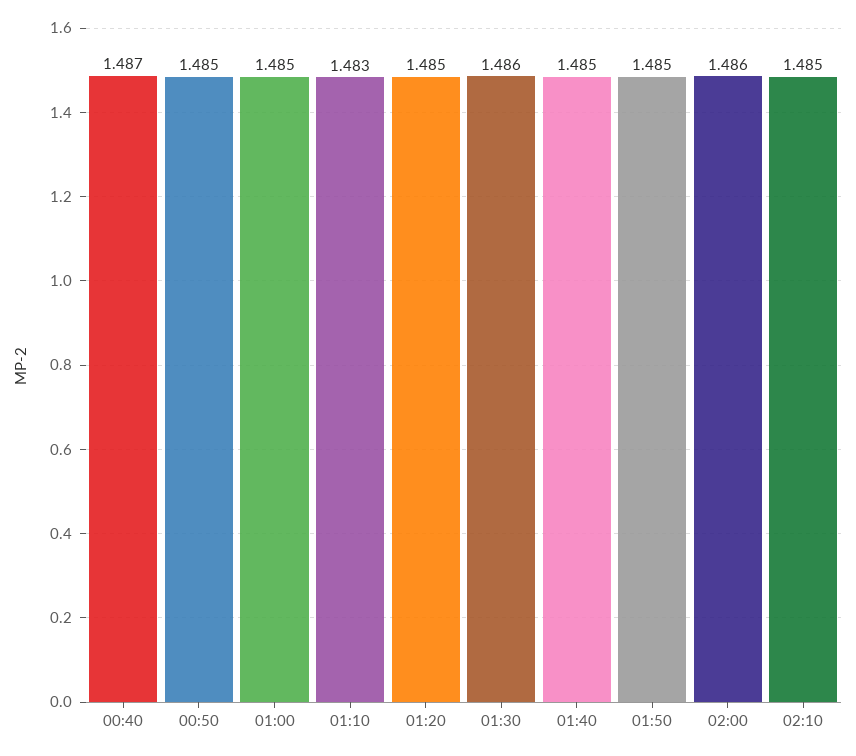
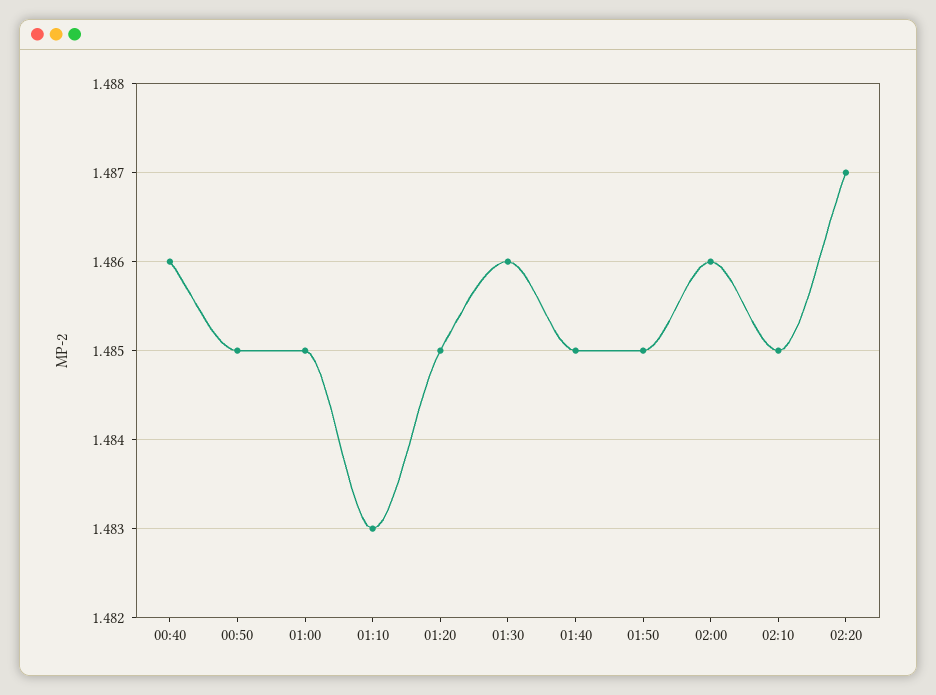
00:40: 1.487 -> 1.486
02:20: none -> 1.487

